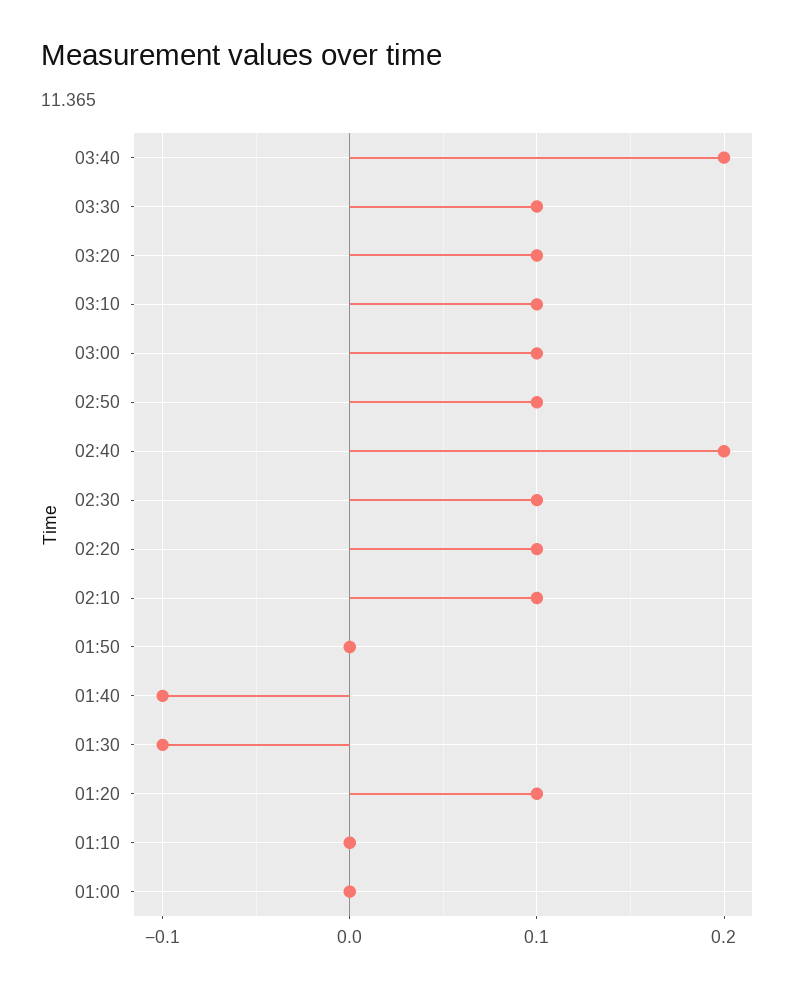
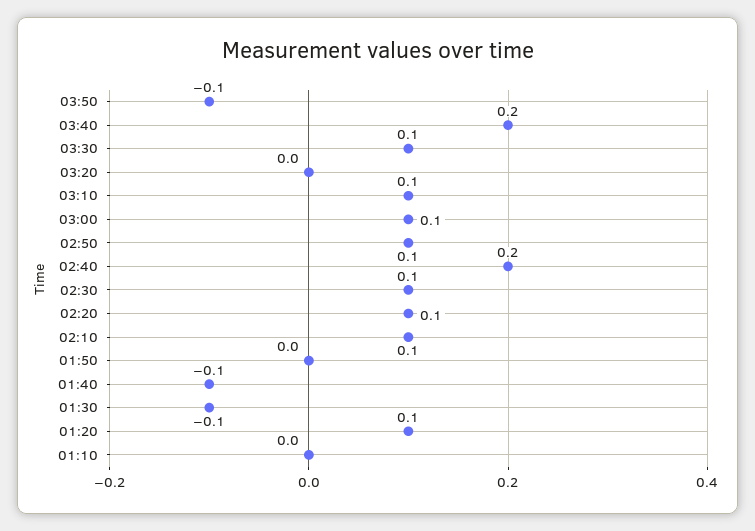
03:20: 0.1 -> 0
01:00: 0 -> none
03:50: none -> -0.1

